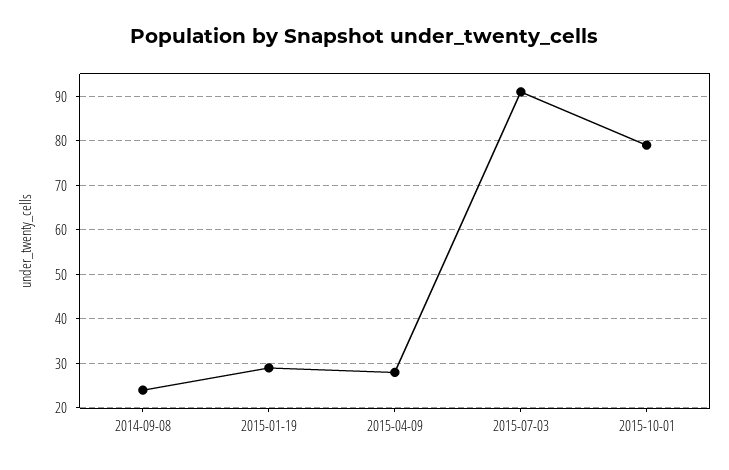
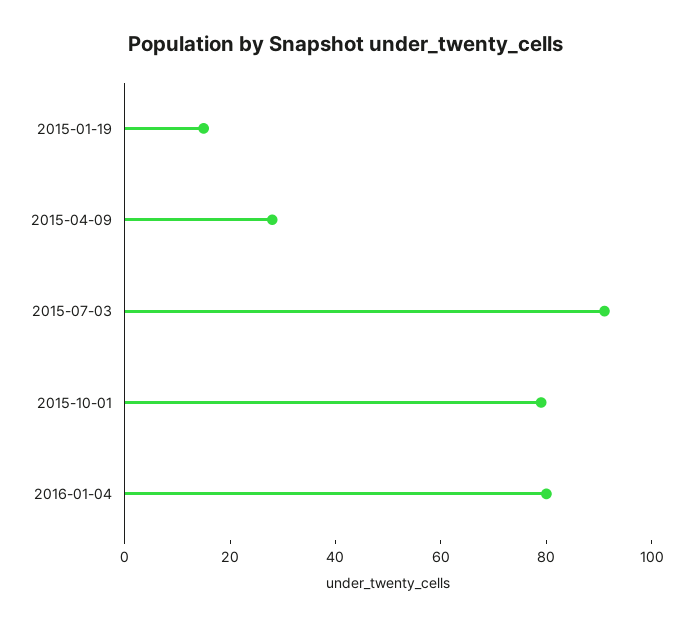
2014-09-08: 25 -> none
2015-01-19: 30 -> 15
2016-01-04: none -> 80

